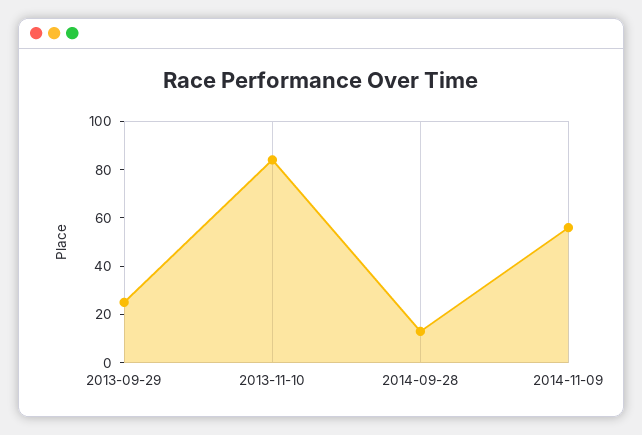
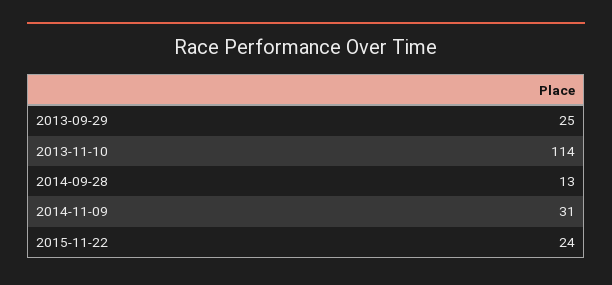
2013-11-10: 85 -> 114
2014-11-09: 55 -> 31
2015-11-22: none -> 24

